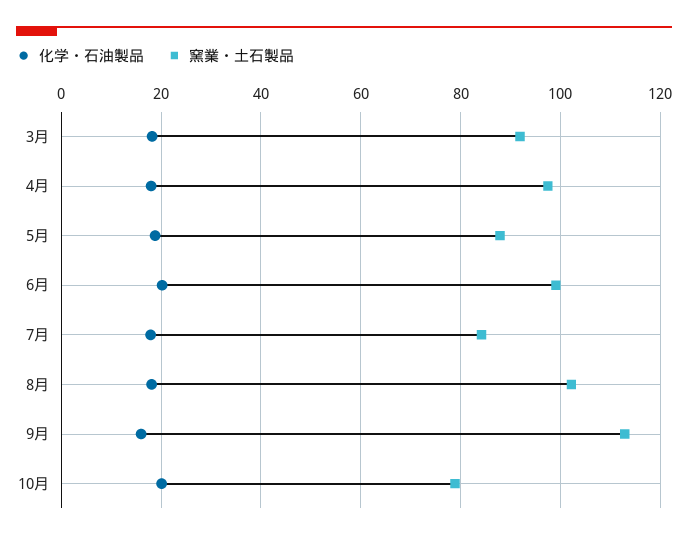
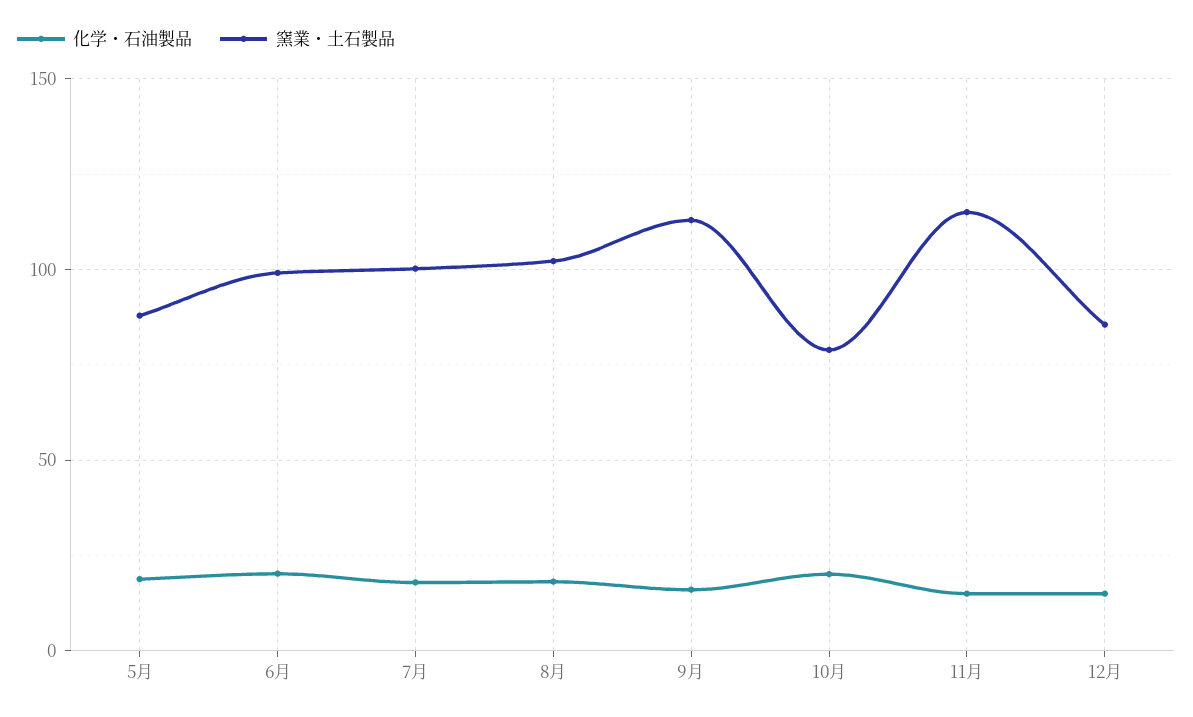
化学・石油製品, 3月: 18 -> none
窯業・土石製品, 3月: 92 -> none
化学・石油製品, 4月: 18 -> none
窯業・土石製品, 4月: 98 -> none
窯業・土石製品, 7月: 84 -> 100
化学・石油製品, 11月: none -> 15
窯業・土石製品, 11月: none -> 115
化学・石油製品, 12月: none -> 15
窯業・土石製品, 12月: none -> 85

